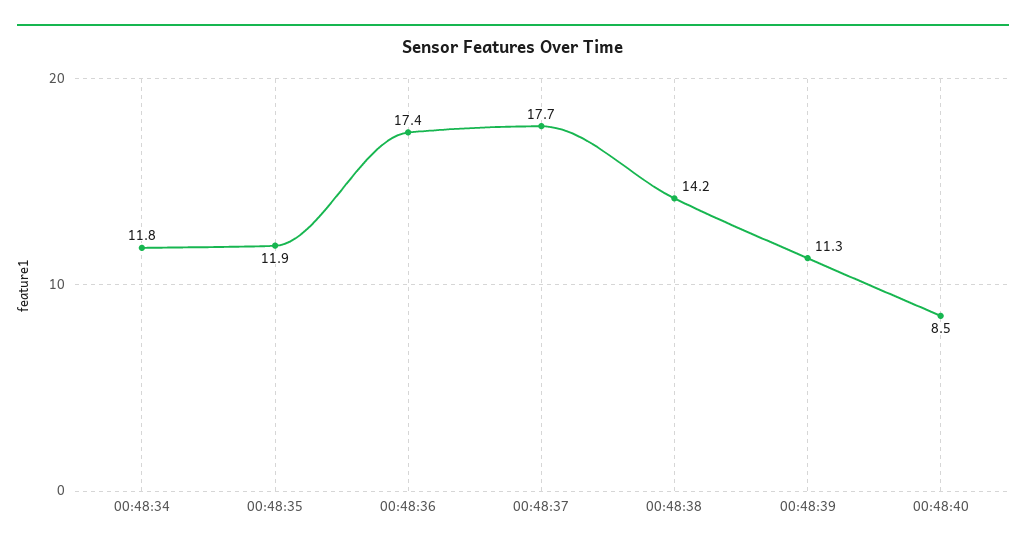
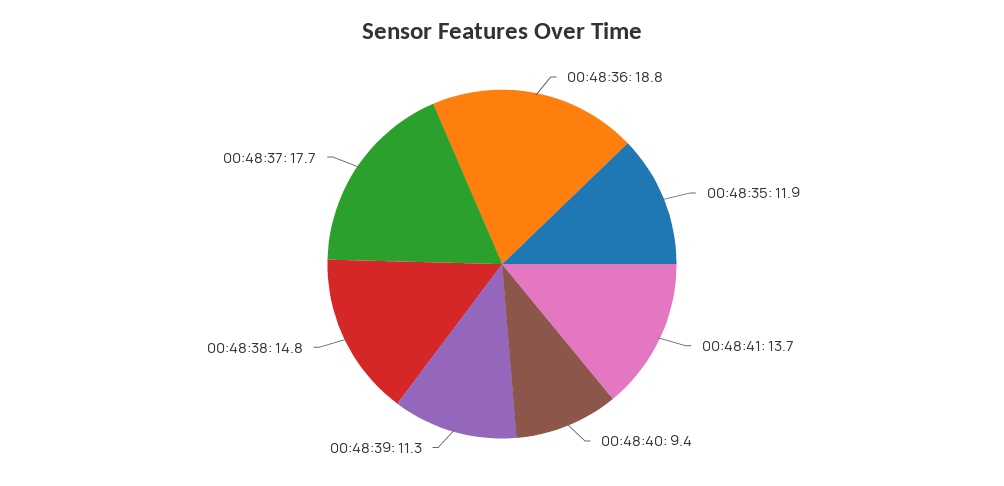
00:48:34: 11.8 -> none
00:48:36: 17.4 -> 18.8
00:48:38: 14.2 -> 14.8
00:48:40: 8.5 -> 9.4
00:48:41: none -> 13.7

